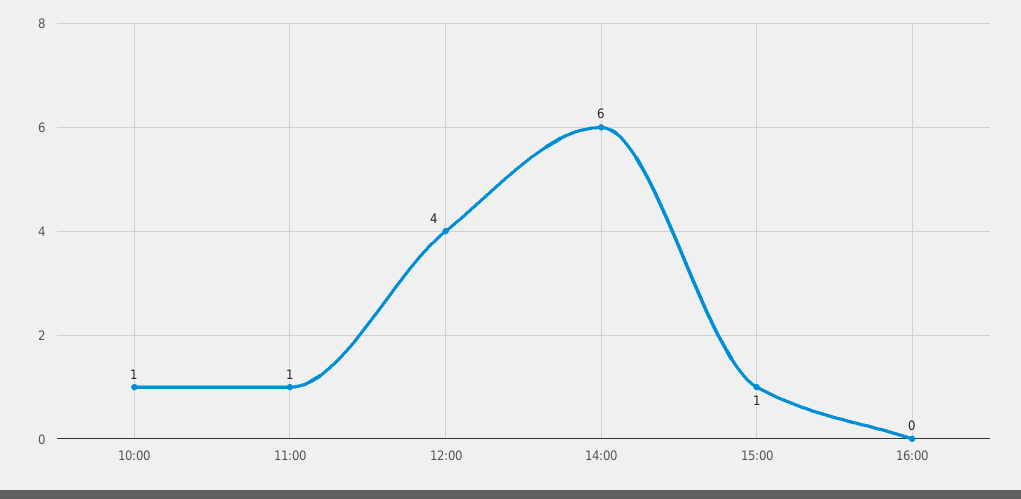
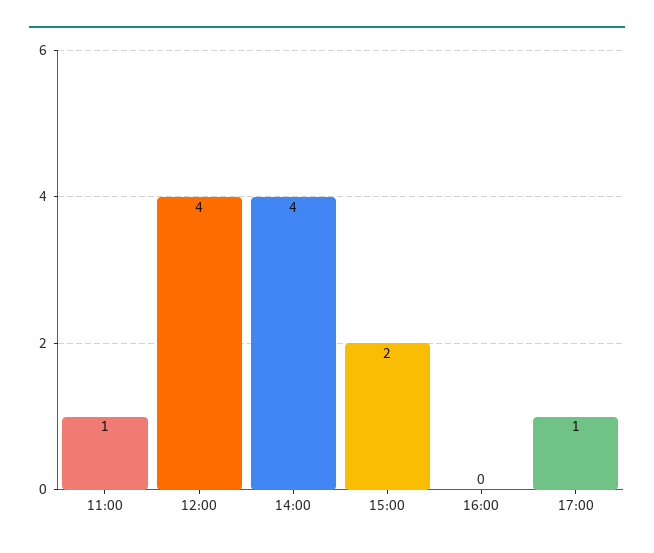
10:00: 1 -> none
14:00: 6 -> 4
15:00: 1 -> 2
17:00: none -> 1

